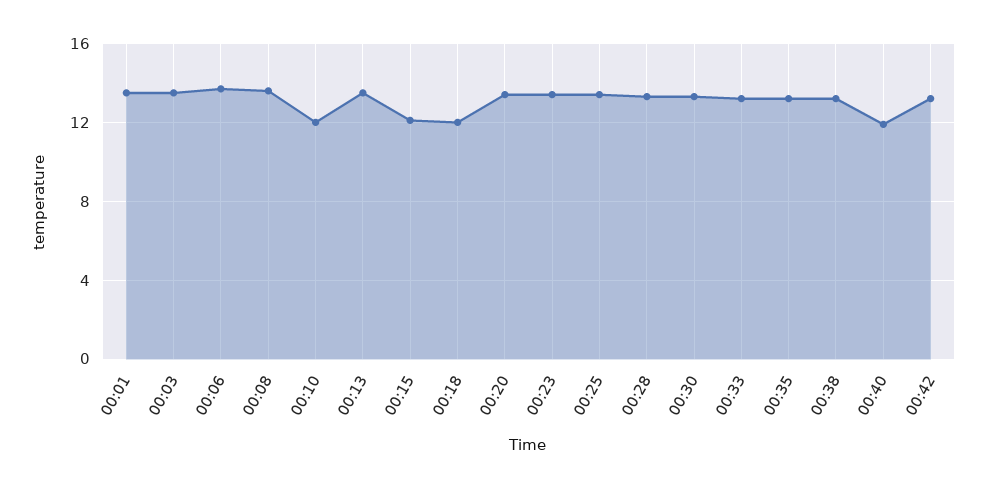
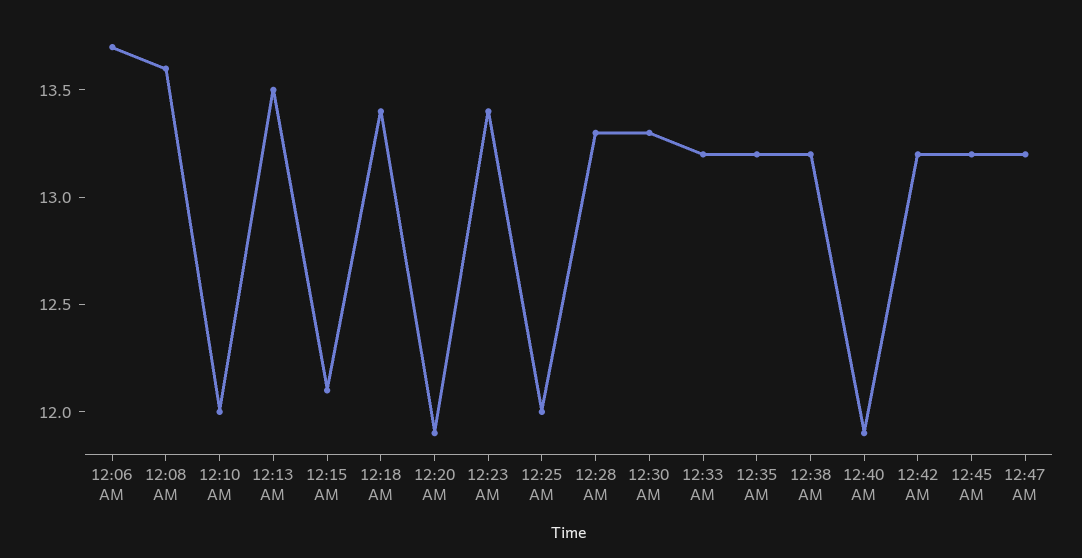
00:01: 13.5 -> none
00:03: 13.5 -> none
00:18: 12 -> 13.4
00:20: 13.5 -> 11.9
00:25: 13.5 -> 12
12:45 AM: none -> 13.2
12:47 AM: none -> 13.2

